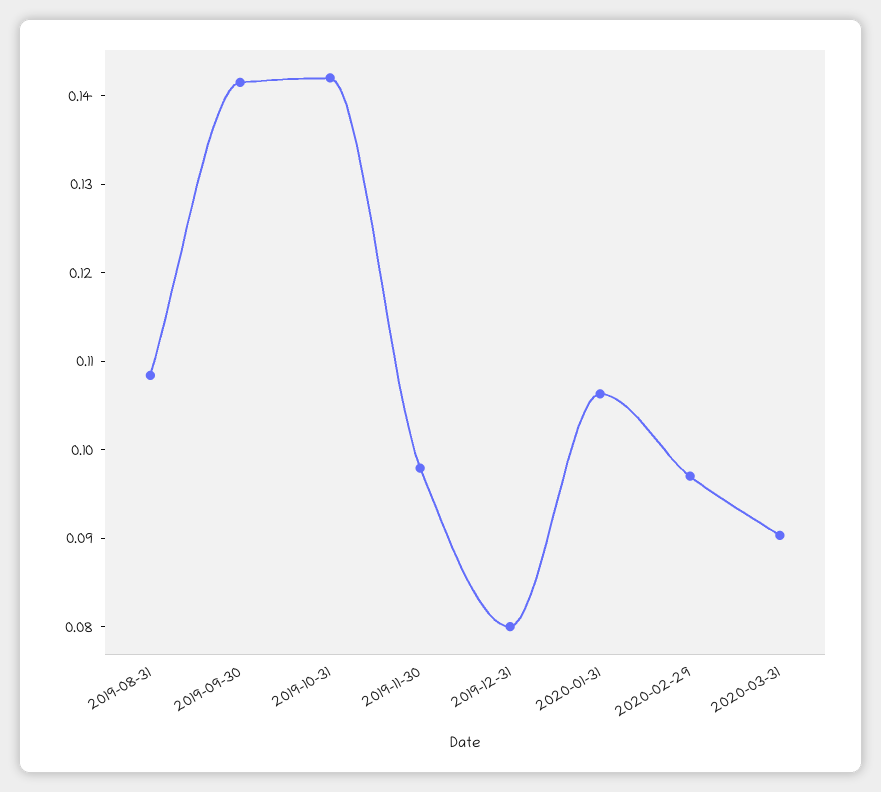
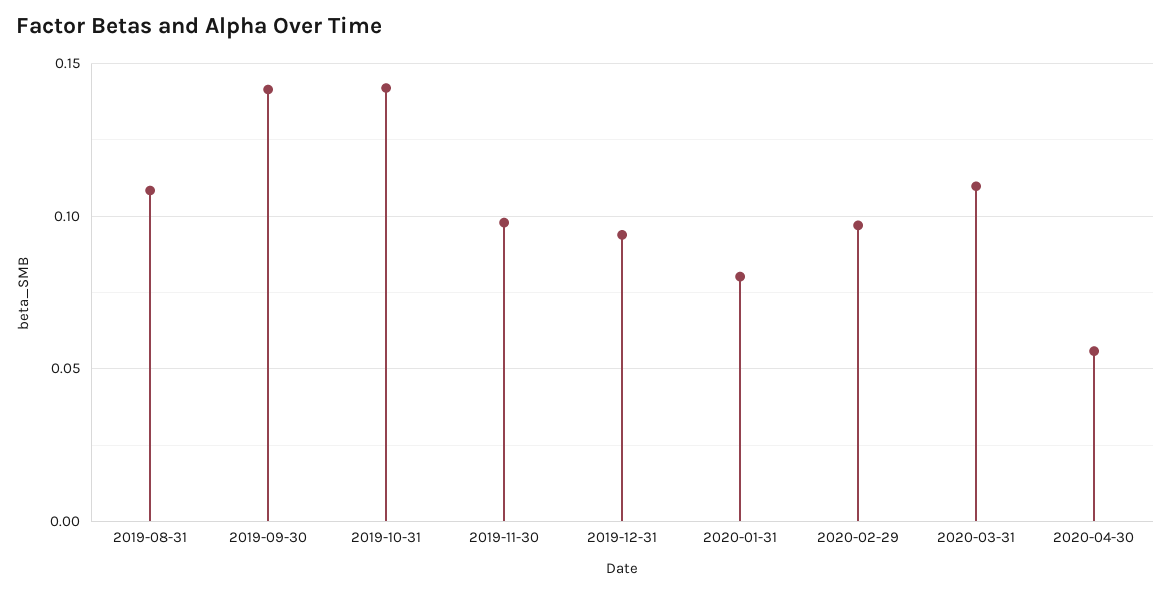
2019-12-31: 0.08 -> 0.095
2020-01-31: 0.106 -> 0.08
2020-03-31: 0.09 -> 0.11
2020-04-30: none -> 0.055

